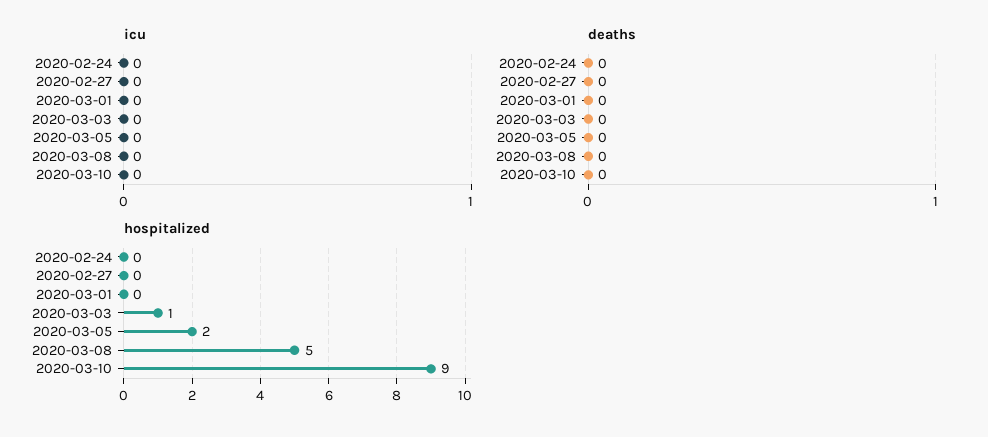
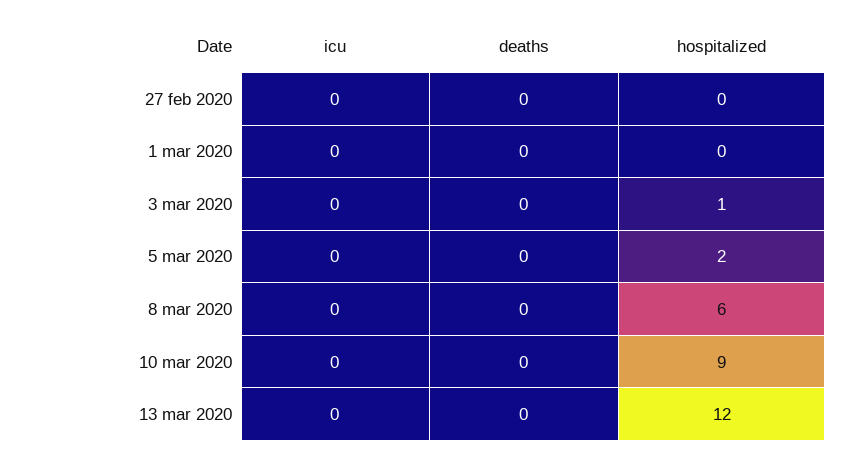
icu, 2020-02-24: 0 -> none
deaths, 2020-02-24: 0 -> none
hospitalized, 2020-02-24: 0 -> none
hospitalized, 2020-03-08: 5 -> 6
icu, 13 mar 2020: none -> 0
deaths, 13 mar 2020: none -> 0
hospitalized, 13 mar 2020: none -> 12

